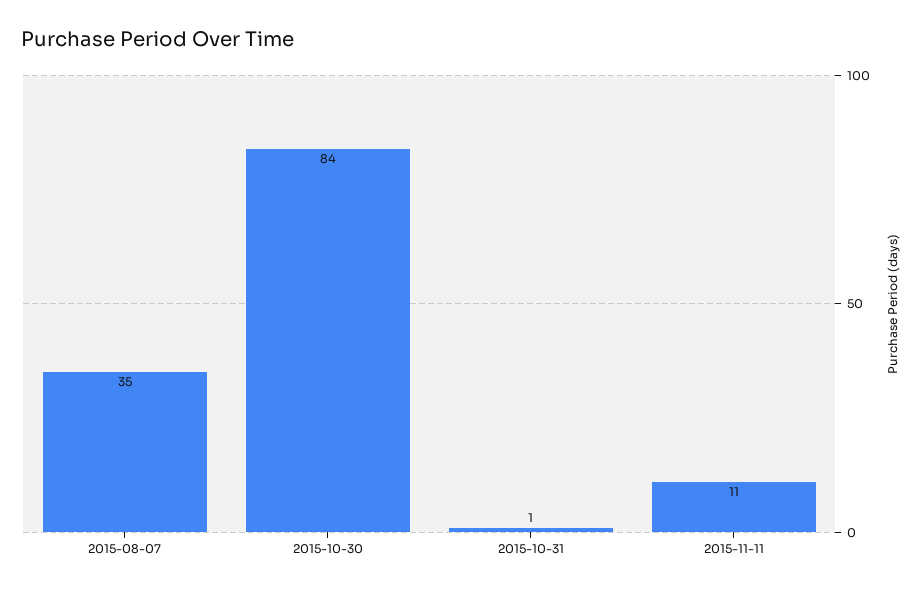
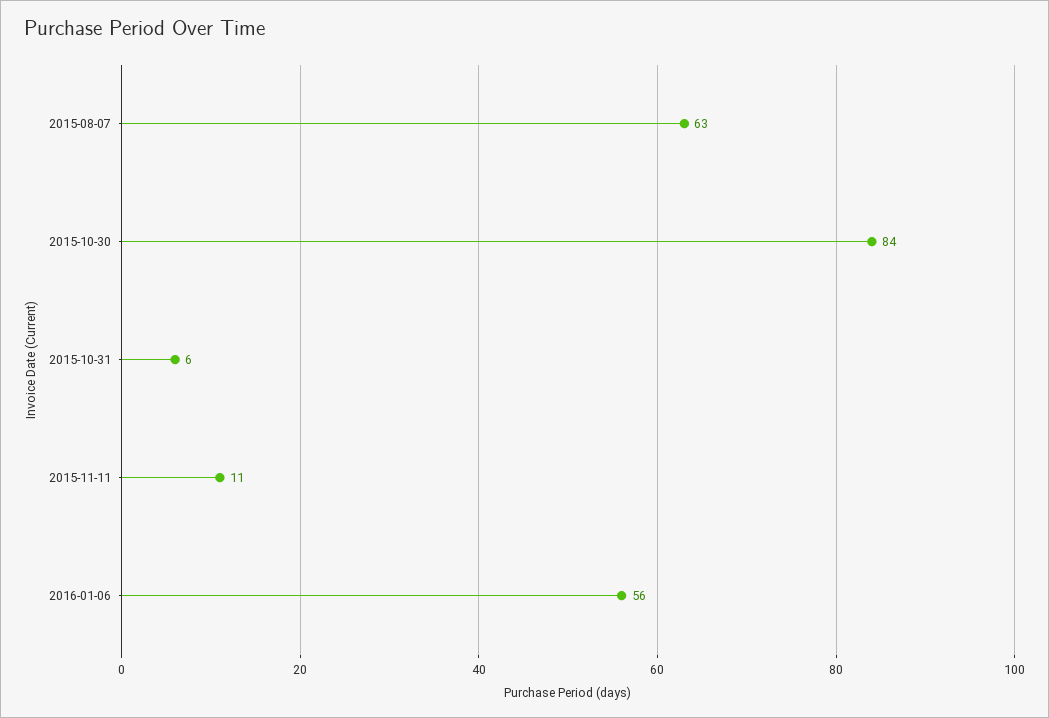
2015-08-07: 35 -> 63
2015-10-31: 1 -> 6
2016-01-06: none -> 56

